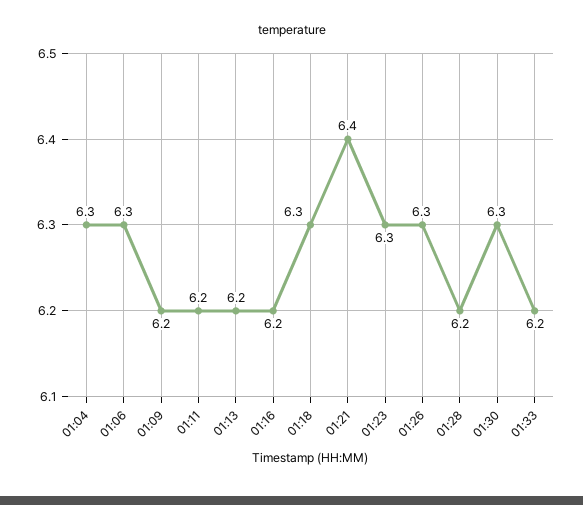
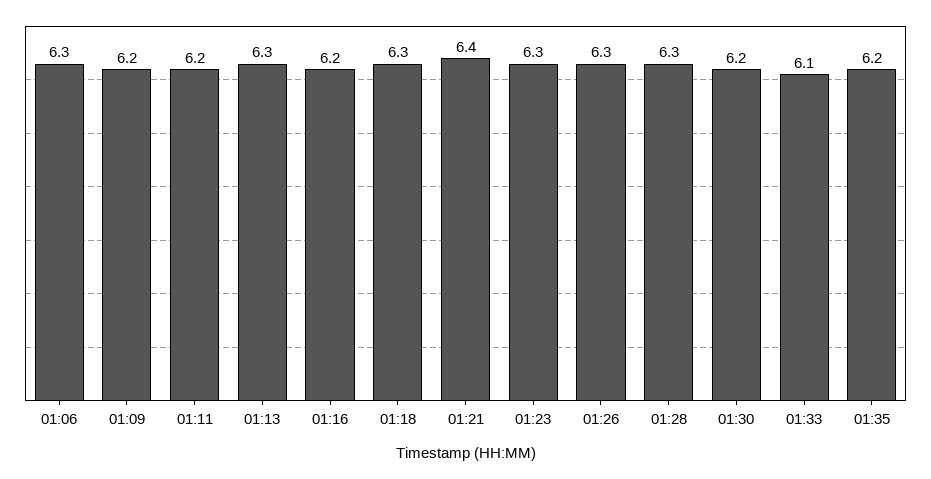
01:04: 6.3 -> none
01:13: 6.2 -> 6.3
01:28: 6.2 -> 6.3
01:30: 6.3 -> 6.2
01:33: 6.2 -> 6.1
01:35: none -> 6.2

